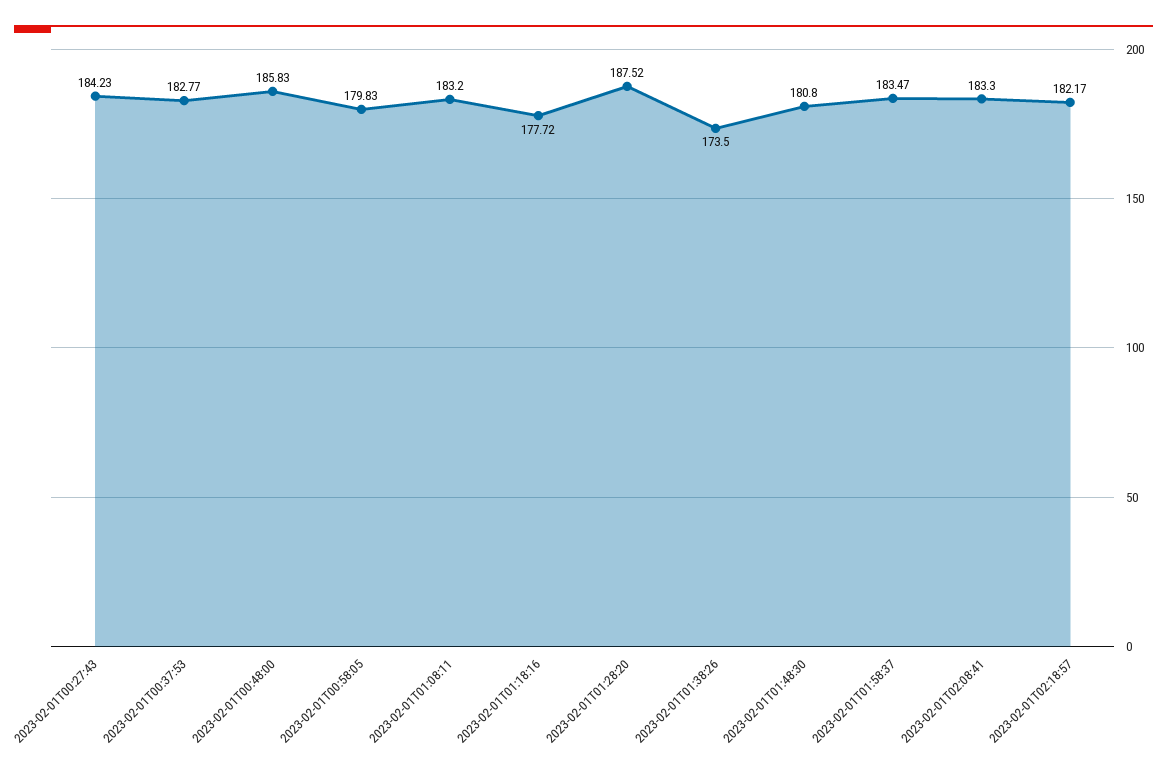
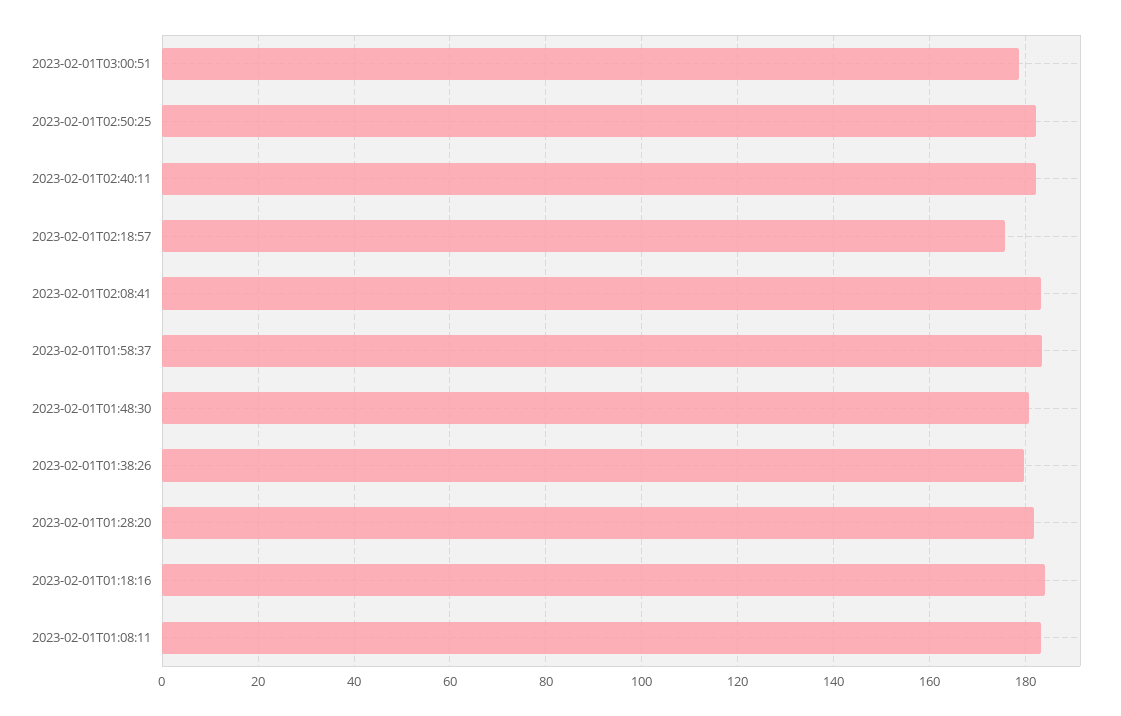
2023-02-01T00:27:43: 184.23 -> none
2023-02-01T00:37:53: 182.77 -> none
2023-02-01T00:48:00: 185.83 -> none
2023-02-01T00:58:05: 179.83 -> none
2023-02-01T01:18:16: 177.72 -> 184
2023-02-01T01:28:20: 187.52 -> 182
2023-02-01T01:38:26: 173.5 -> 180
2023-02-01T02:18:57: 182.17 -> 176
2023-02-01T03:00:51: none -> 178
2023-02-01T02:50:25: none -> 182
2023-02-01T02:40:11: none -> 182

